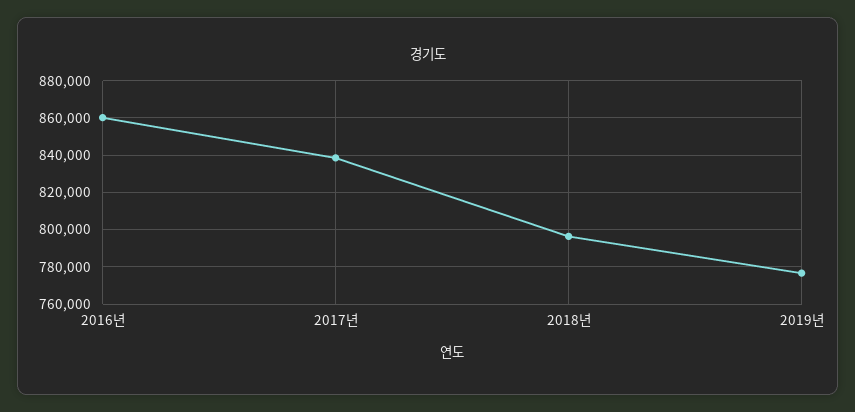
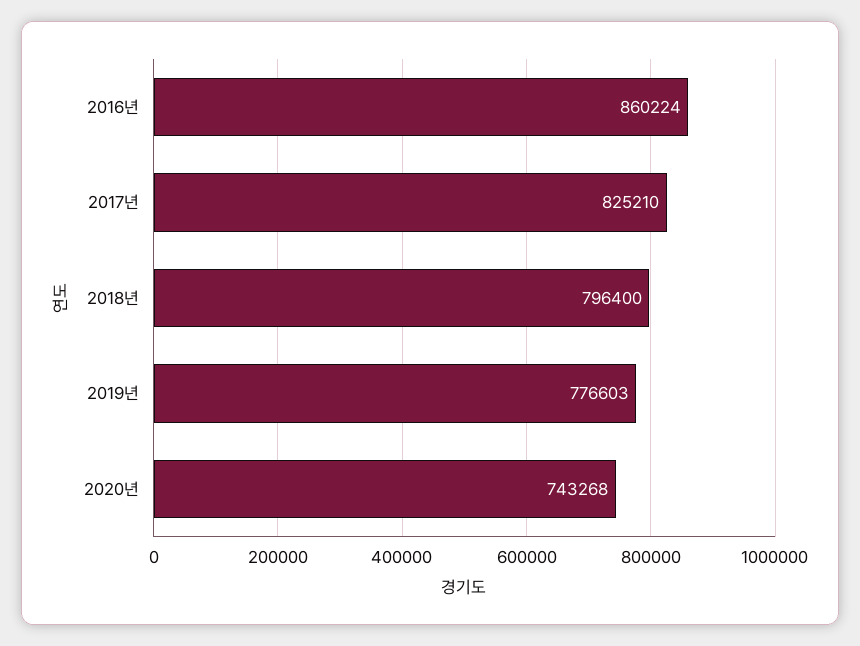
2017년: 840000 -> 825210
2020년: none -> 743268

